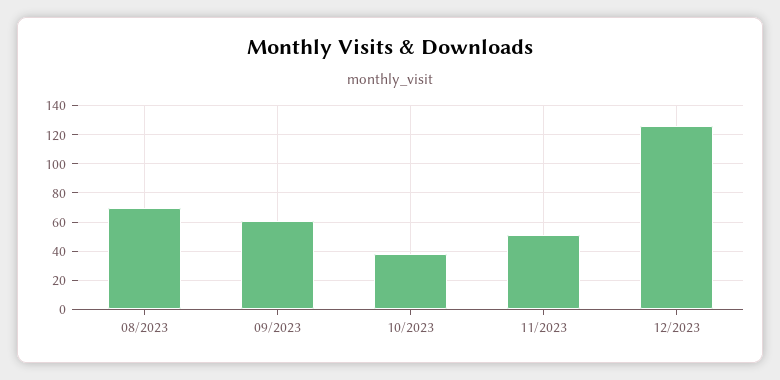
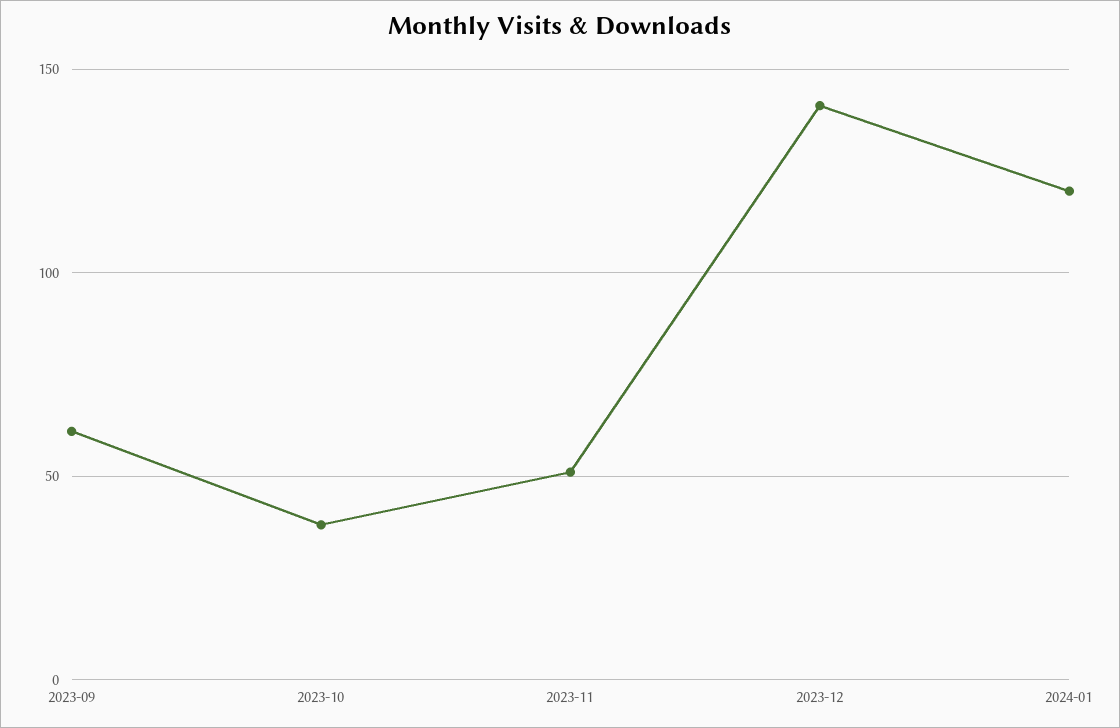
08/2023: 70 -> none
12/2023: 125 -> 140
2024-01: none -> 120

